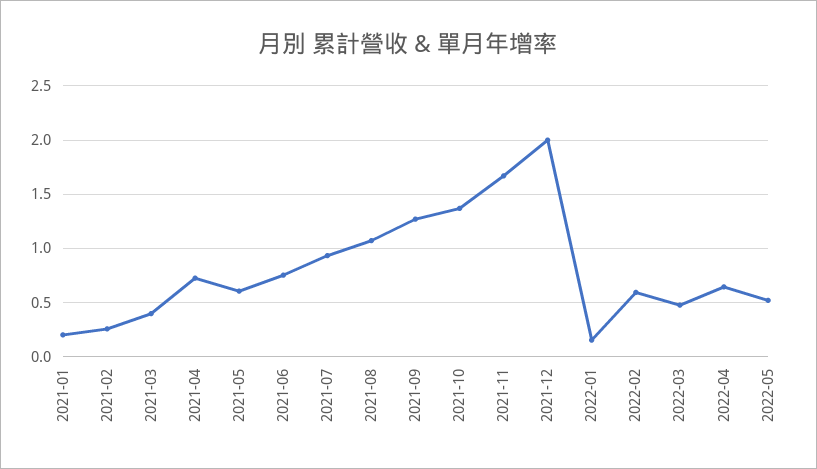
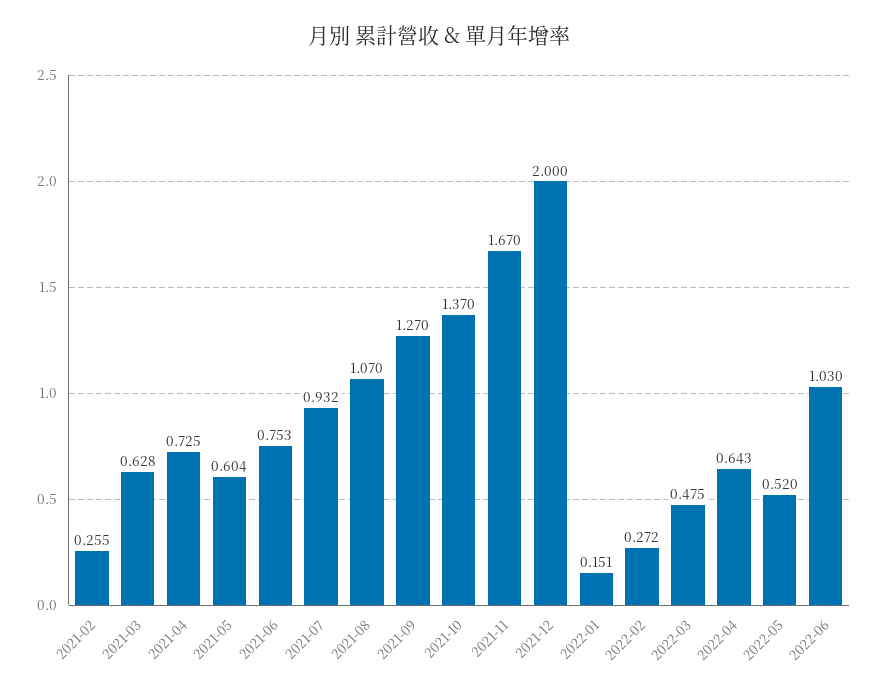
2021-01: 0.2 -> none
2021-03: 0.4 -> 0.628
2022-02: 0.6 -> 0.272
2022-06: none -> 1.03

